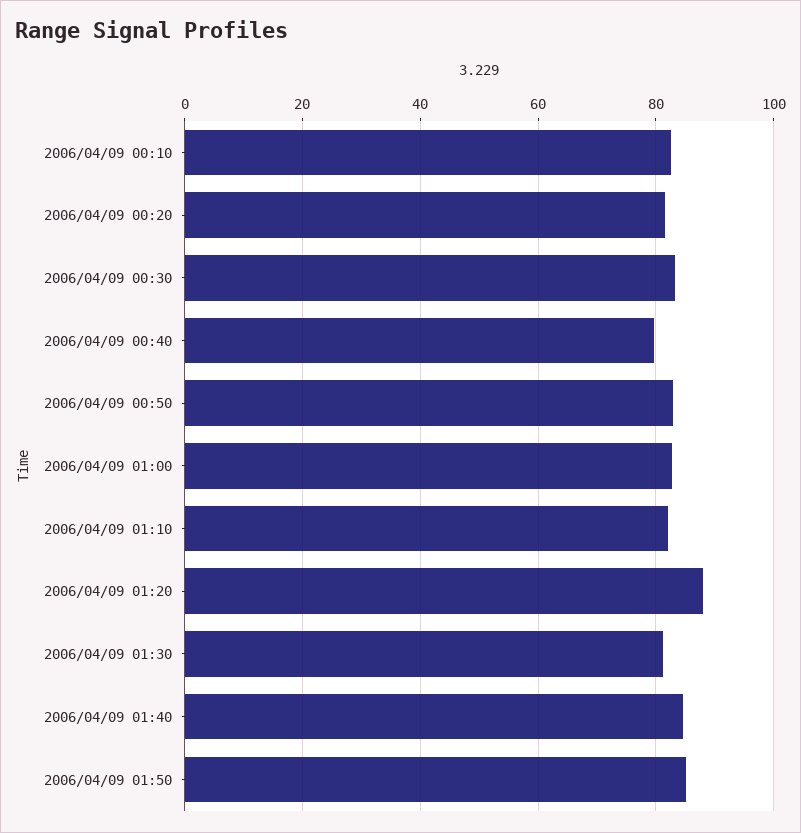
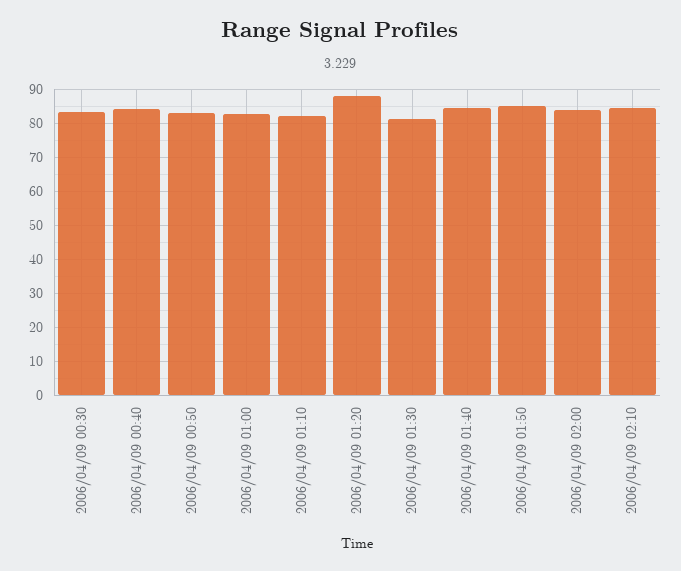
2006/04/09 00:10: 82 -> none
2006/04/09 00:20: 82 -> none
2006/04/09 00:40: 80 -> 84
2006/04/09 02:00: none -> 84
2006/04/09 02:10: none -> 84

